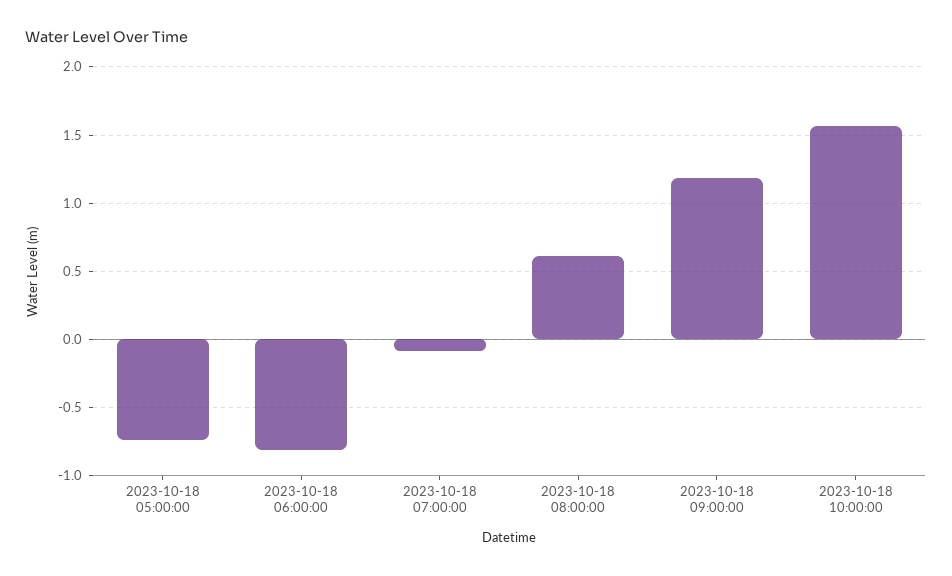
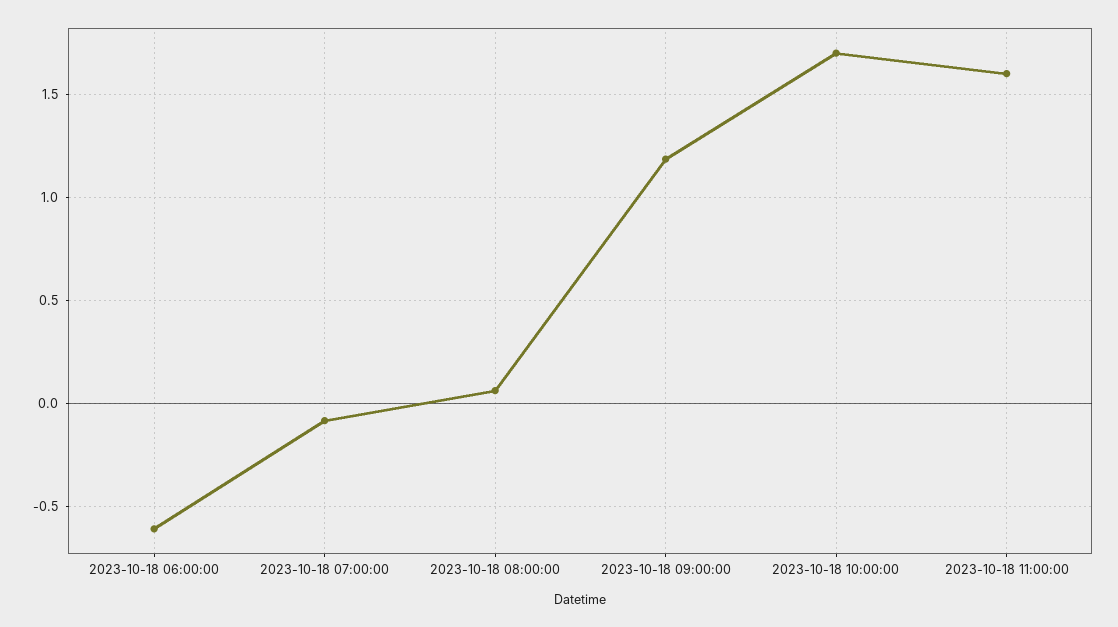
2023-10-18 05:00:00: -0.75 -> none
2023-10-18 06:00:00: -0.8 -> -0.6
2023-10-18 08:00:00: 0.6 -> 0.05
2023-10-18 10:00:00: 1.55 -> 1.7
2023-10-18 11:00:00: none -> 1.6

